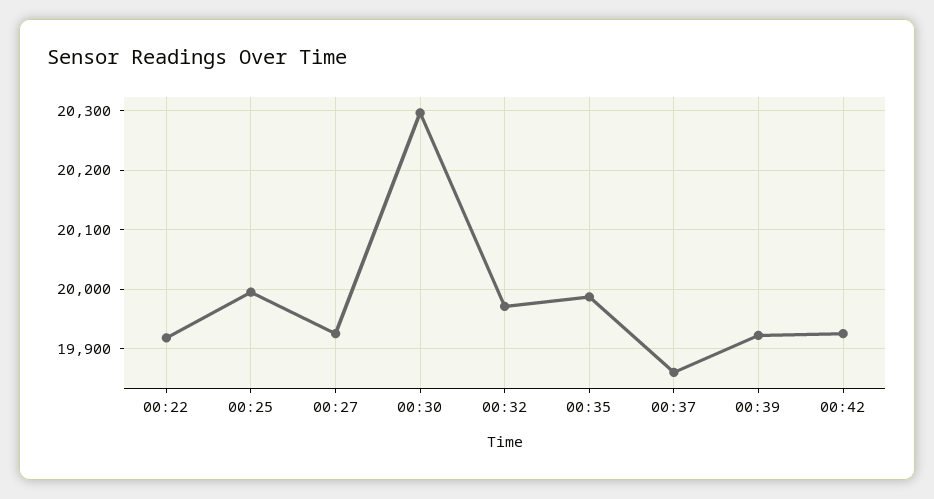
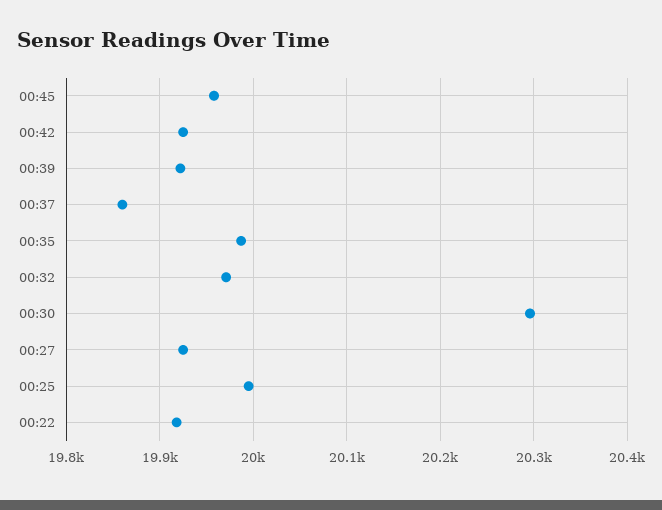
00:45: none -> 19960

